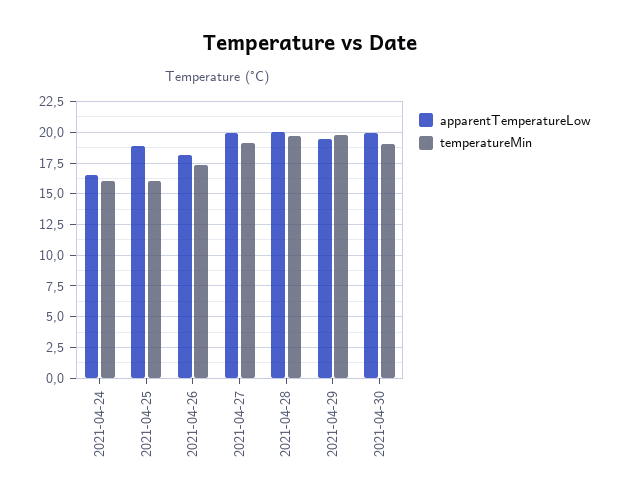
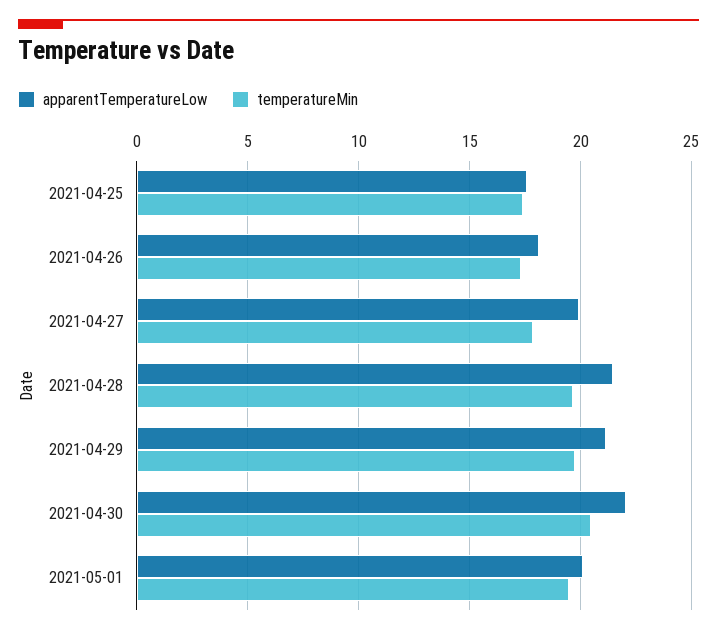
apparentTemperatureLow, 2021-04-24: 16.5 -> none
temperatureMin, 2021-04-24: 16 -> none
apparentTemperatureLow, 2021-04-25: 19 -> 17.5
temperatureMin, 2021-04-25: 16 -> 17.5
temperatureMin, 2021-04-27: 19 -> 18
apparentTemperatureLow, 2021-04-28: 20 -> 21.5
apparentTemperatureLow, 2021-04-29: 19.5 -> 21
apparentTemperatureLow, 2021-04-30: 20 -> 22
temperatureMin, 2021-04-30: 19 -> 20.5
apparentTemperatureLow, 2021-05-01: none -> 20
temperatureMin, 2021-05-01: none -> 19.5

